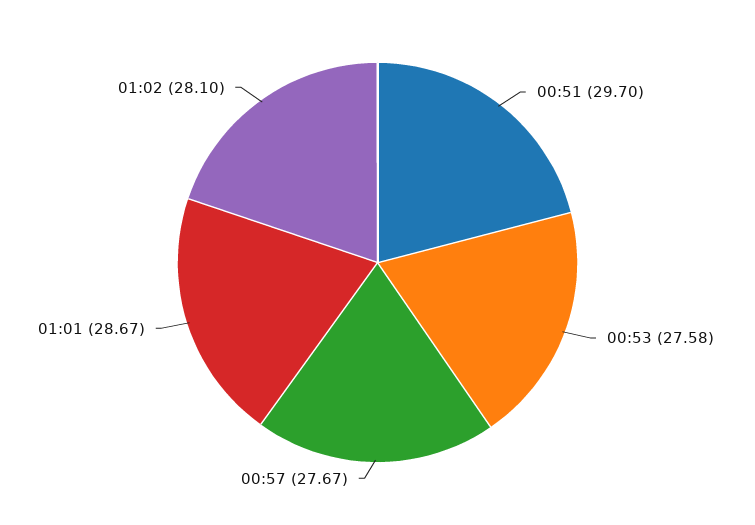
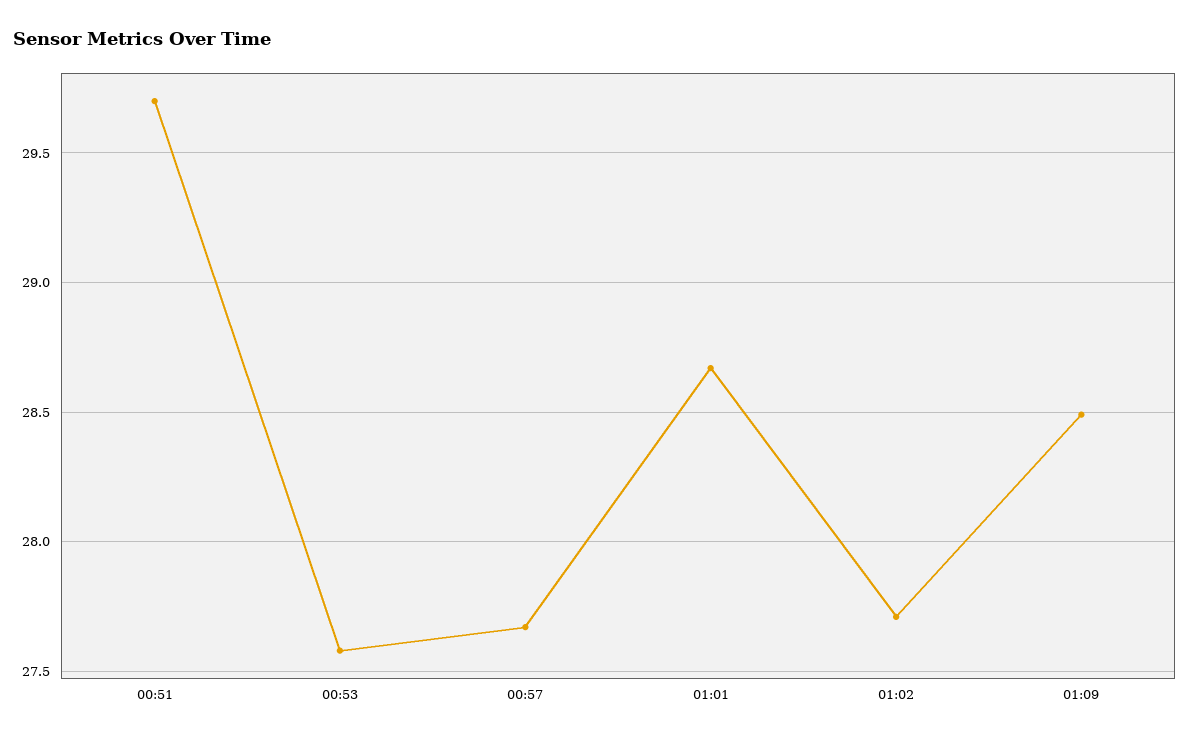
01:02: 28.1 -> 27.7
01:09: none -> 28.5

